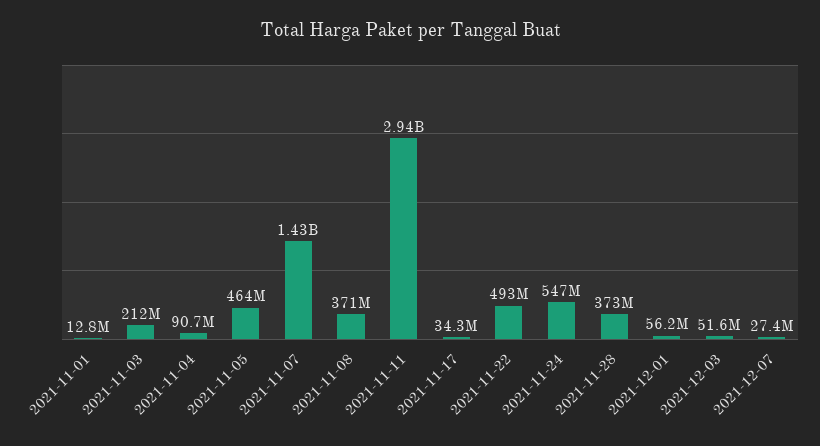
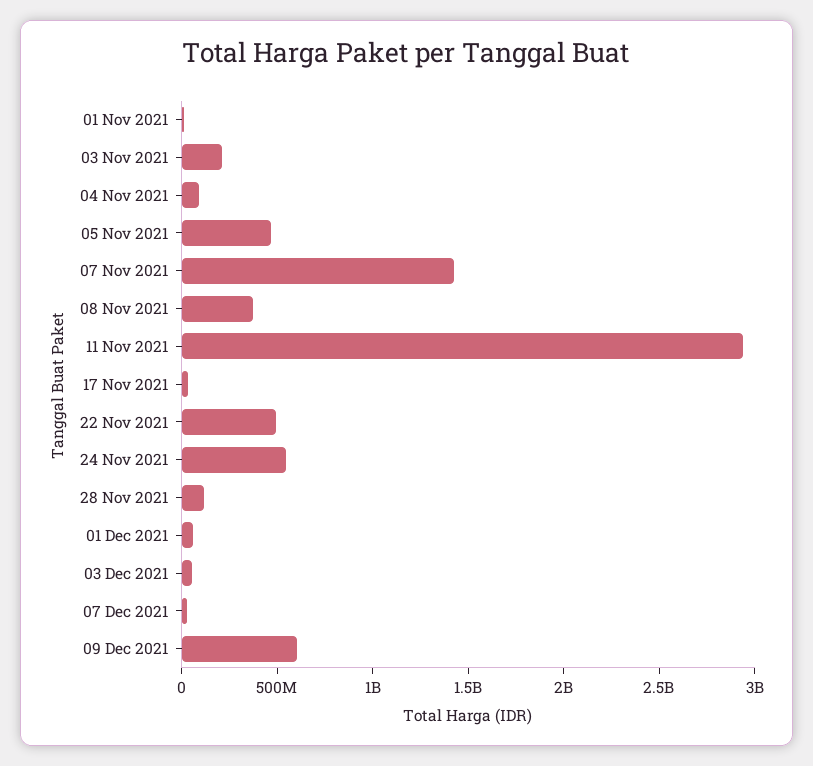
2021-11-28: 373000000 -> 100000000
09 Dec 2021: none -> 600000000

